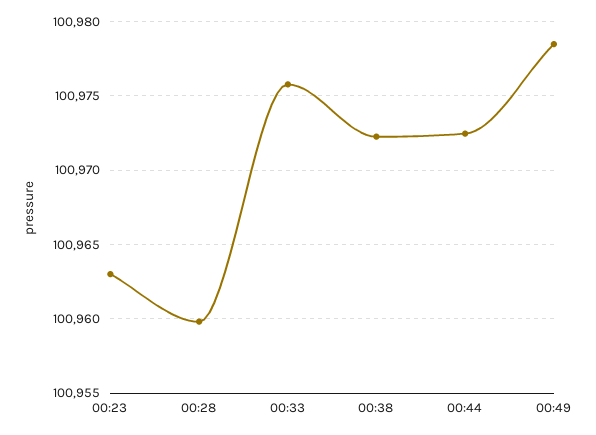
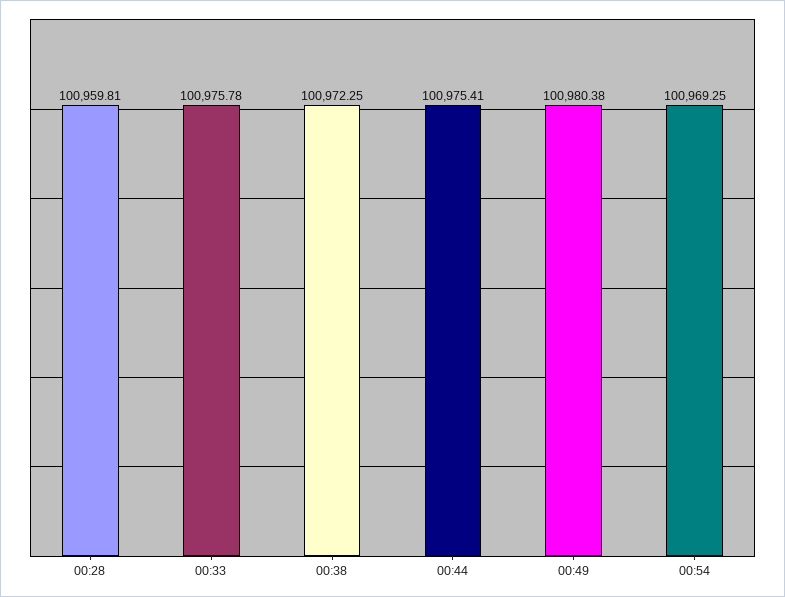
00:23: 100963 -> none
00:44: 100972.5 -> 100975.41
00:49: 100978.5 -> 100980.38
00:54: none -> 100969.25

